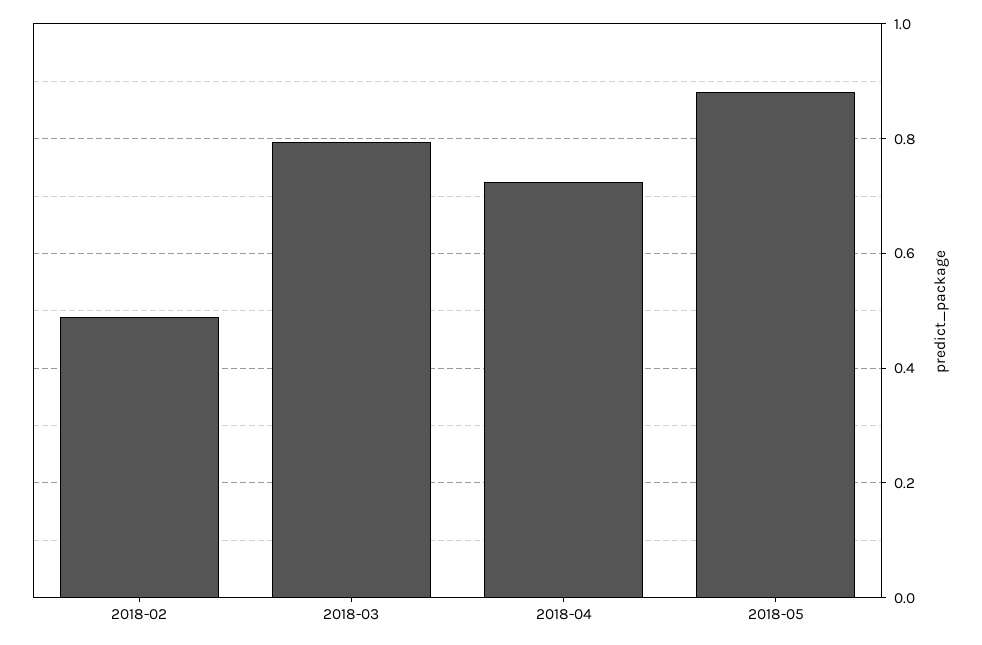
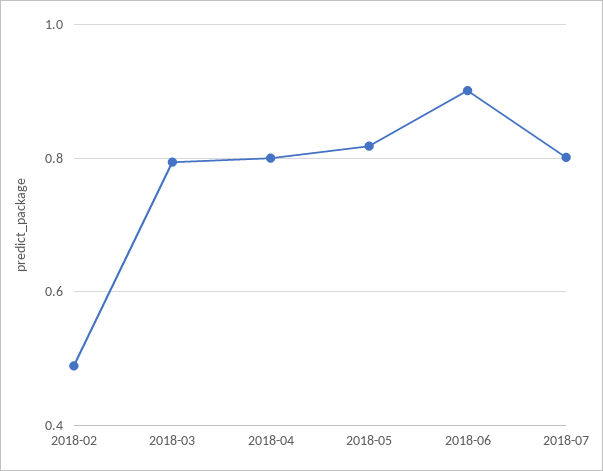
2018-04: 0.72 -> 0.8
2018-05: 0.88 -> 0.82
2018-06: none -> 0.9
2018-07: none -> 0.8

